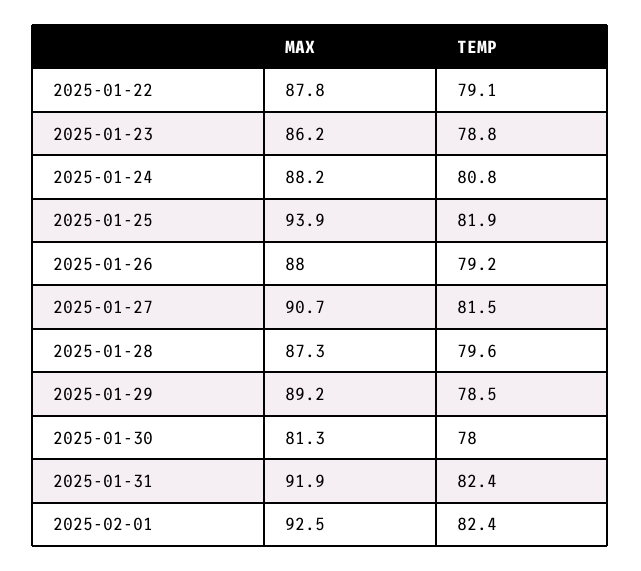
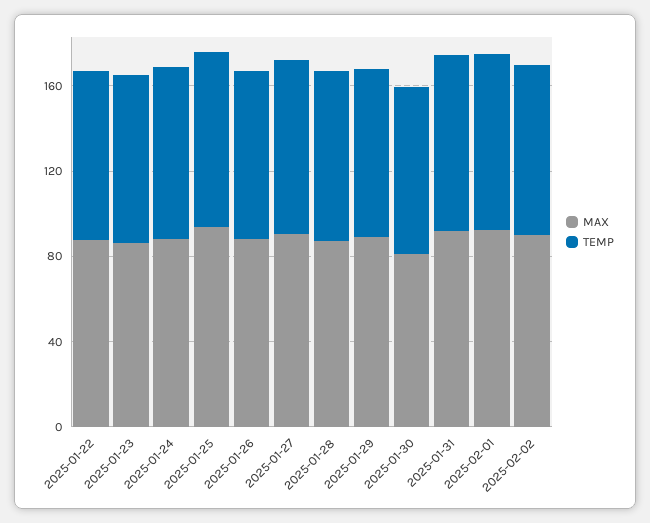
MAX, 2025-02-02: none -> 90
TEMP, 2025-02-02: none -> 80

